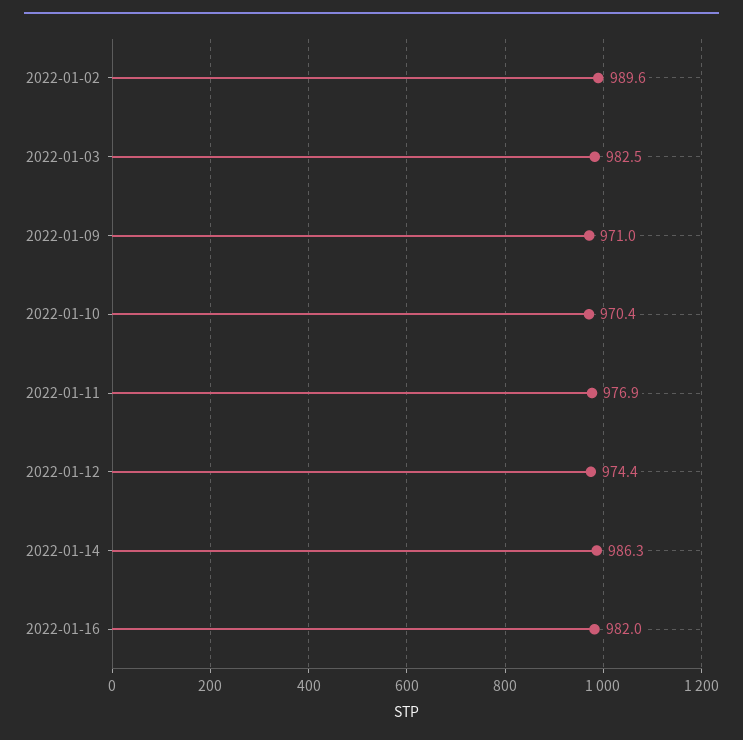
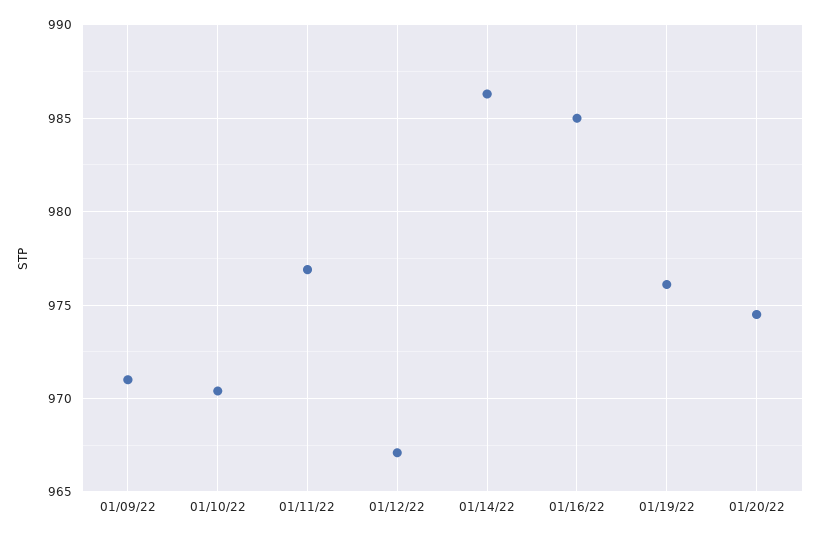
2022-01-02: 989.6 -> none
2022-01-03: 982.5 -> none
2022-01-12: 974.4 -> 967
2022-01-16: 982 -> 985
01/19/22: none -> 976
01/20/22: none -> 974.5

